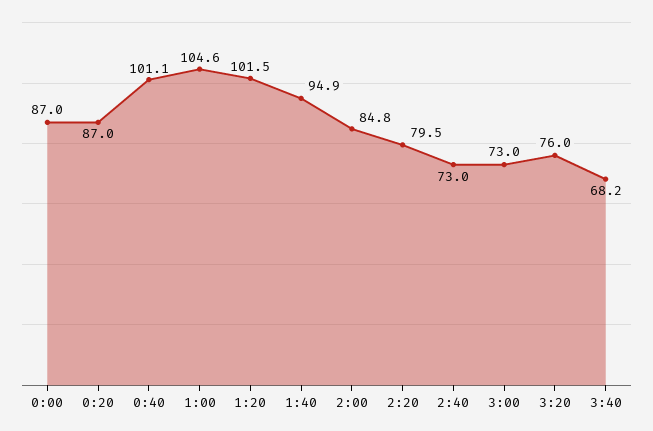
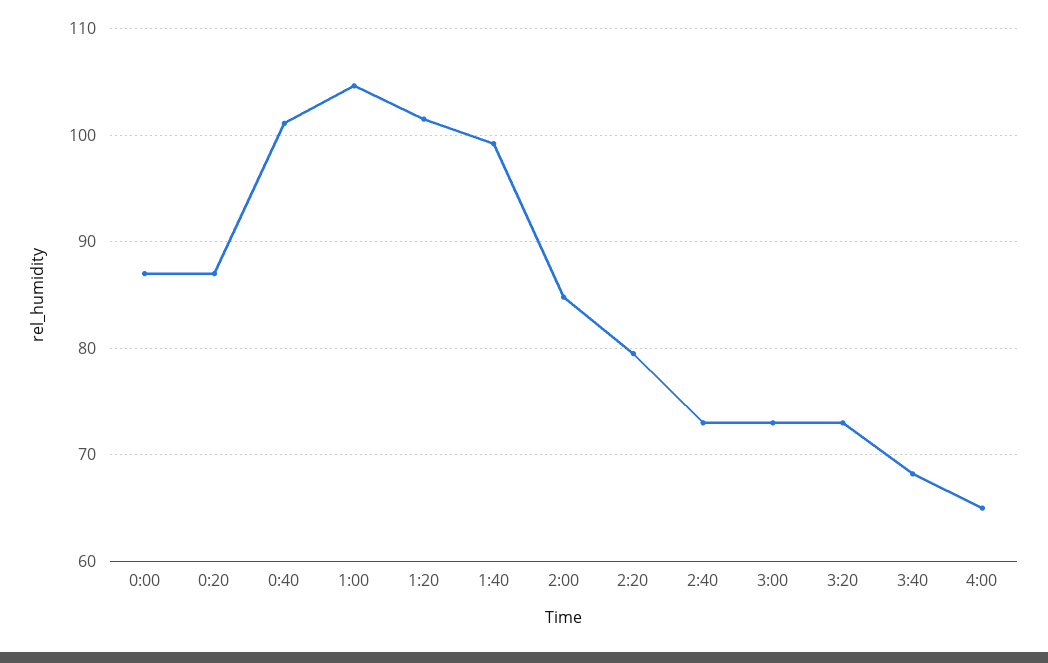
1:40: 94.9 -> 99
3:20: 76 -> 73
4:00: none -> 65

